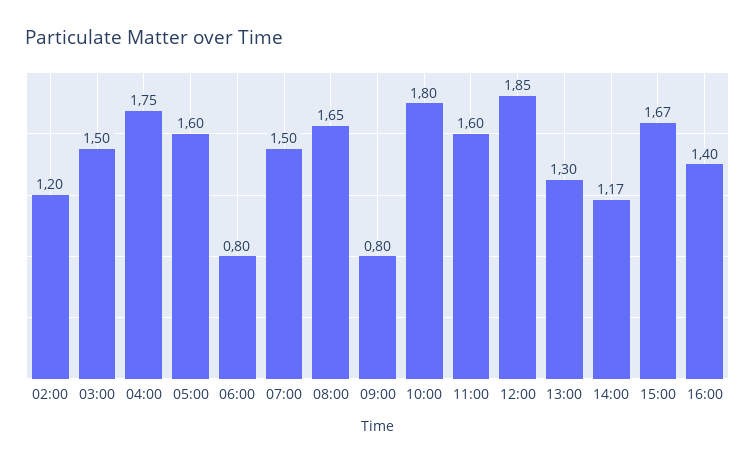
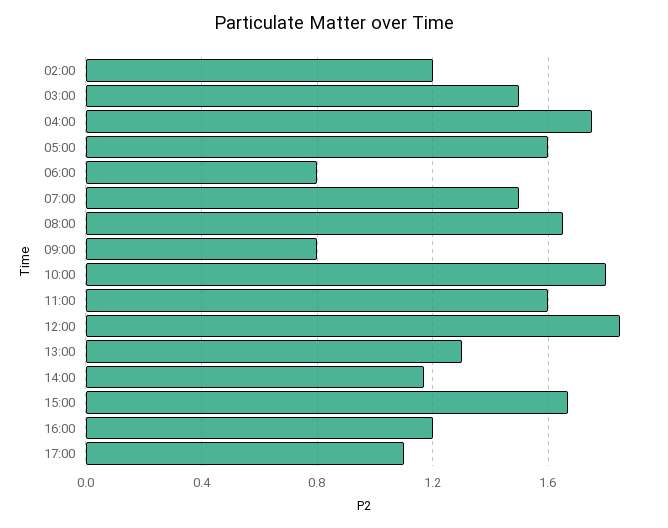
16:00: 1.4 -> 1.2
17:00: none -> 1.1

